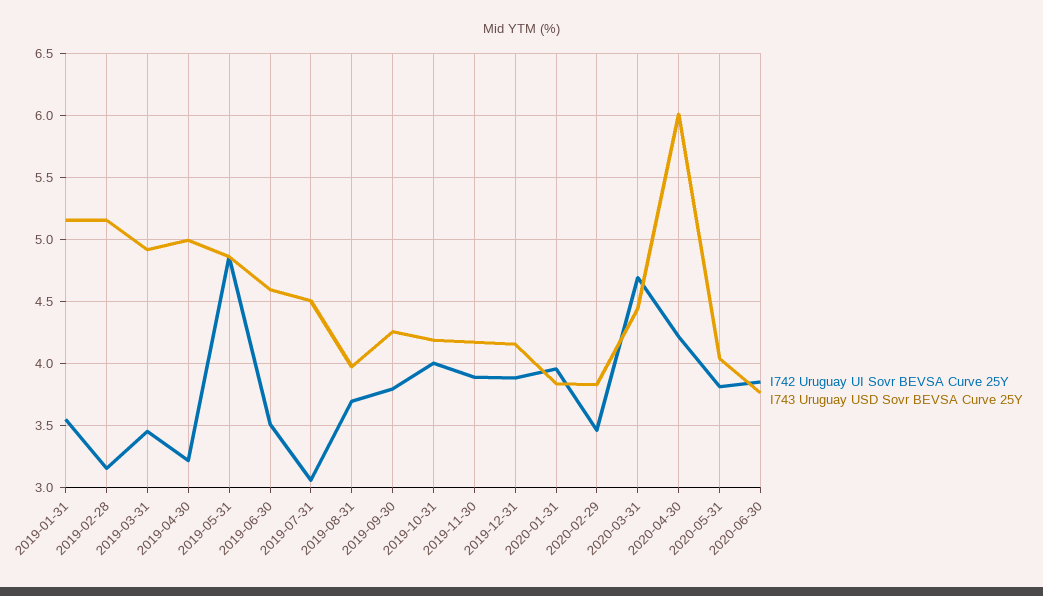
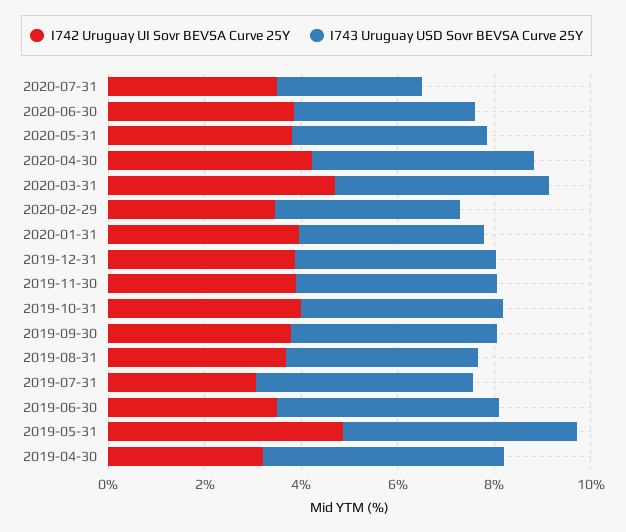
I742 Uruguay UI Sovr BEVSA Curve 25Y, 2019-01-31: 3.55 -> none
I743 Uruguay USD Sovr BEVSA Curve 25Y, 2019-01-31: 5.15 -> none
I742 Uruguay UI Sovr BEVSA Curve 25Y, 2019-02-28: 3.15 -> none
I743 Uruguay USD Sovr BEVSA Curve 25Y, 2019-02-28: 5.15 -> none
I742 Uruguay UI Sovr BEVSA Curve 25Y, 2019-03-31: 3.45 -> none
I743 Uruguay USD Sovr BEVSA Curve 25Y, 2019-03-31: 4.9 -> none
I743 Uruguay USD Sovr BEVSA Curve 25Y, 2020-04-30: 6 -> 4.5
I742 Uruguay UI Sovr BEVSA Curve 25Y, 2020-07-31: none -> 3.5
I743 Uruguay USD Sovr BEVSA Curve 25Y, 2020-07-31: none -> 3

